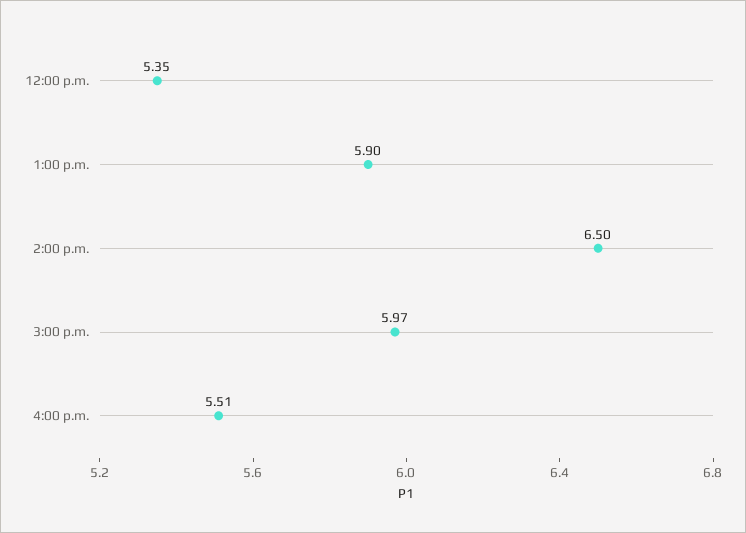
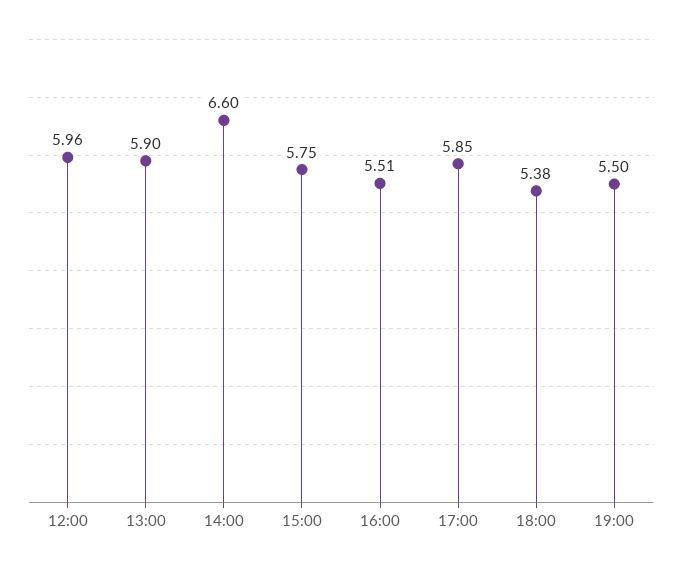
12:00 p.m.: 5.35 -> 5.96
2:00 p.m.: 6.5 -> 6.6
3:00 p.m.: 5.97 -> 5.75
17:00: none -> 5.85
18:00: none -> 5.38
19:00: none -> 5.5

